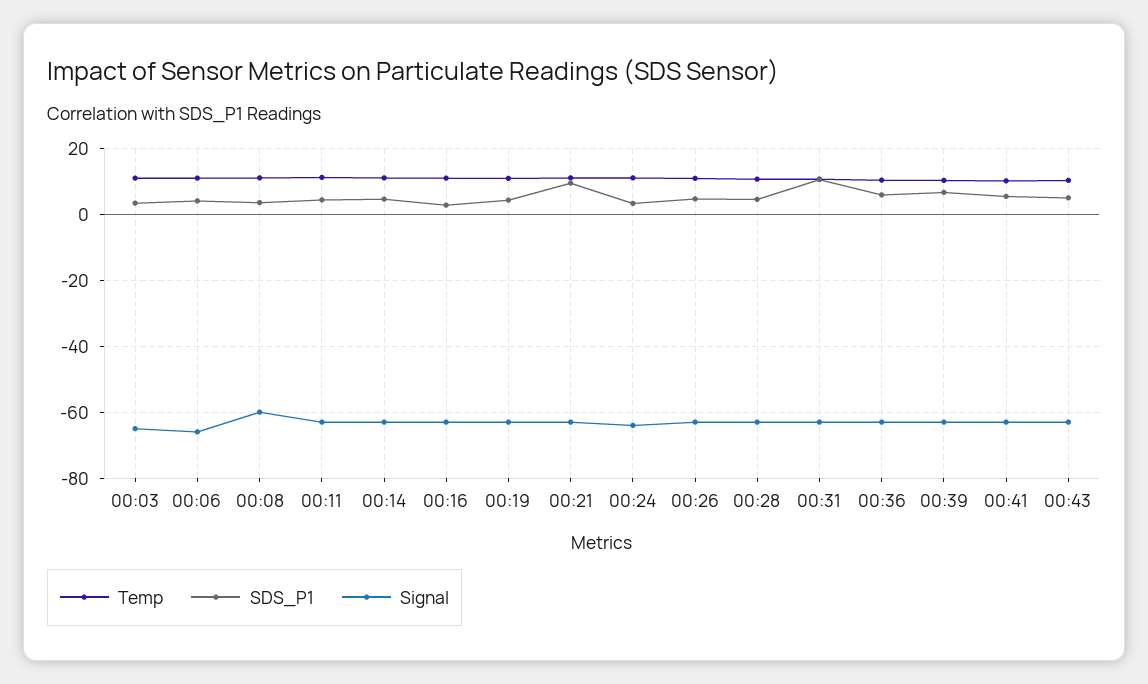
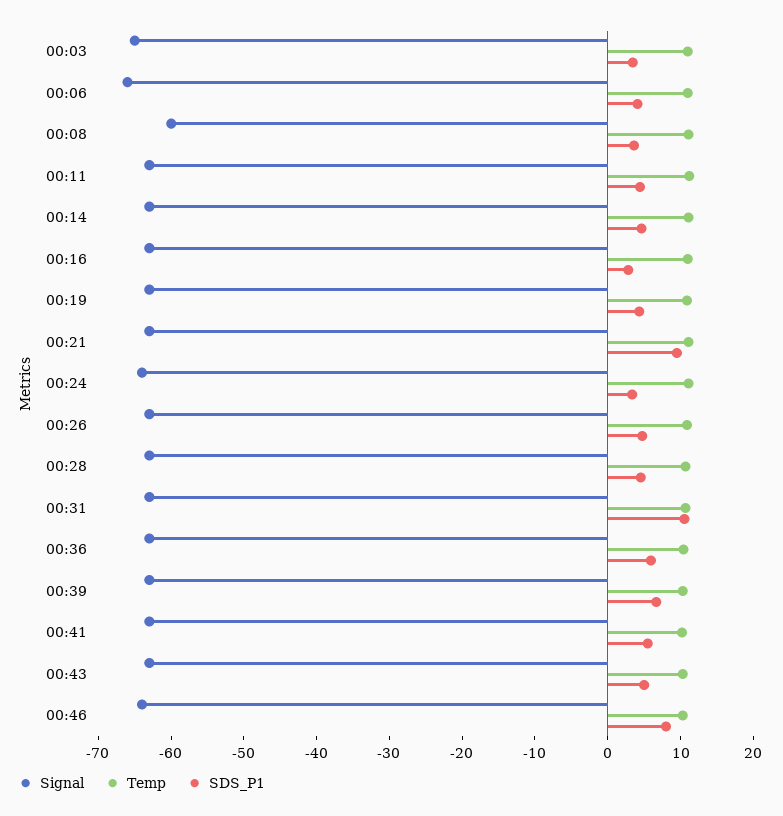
Signal, 00:46: none -> -64
Temp, 00:46: none -> 10
SDS_P1, 00:46: none -> 8

